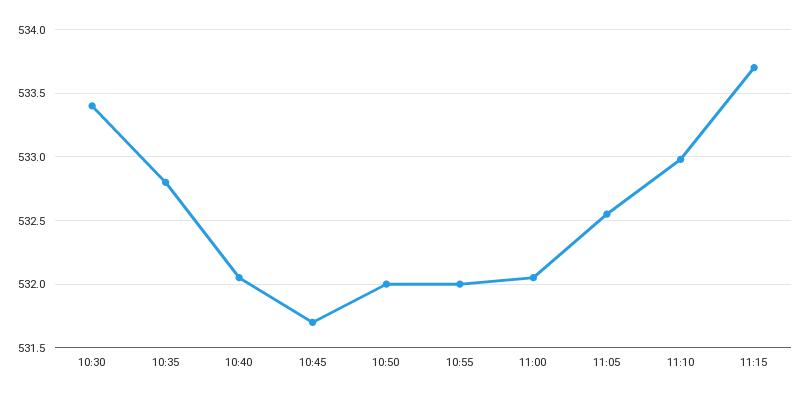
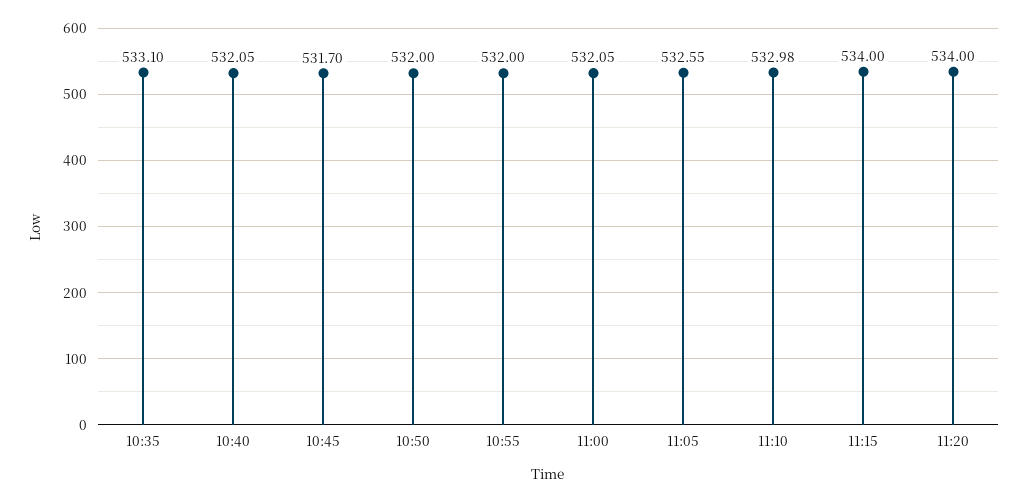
10:30: 533.4 -> none
10:35: 532.8 -> 533.1
11:15: 533.7 -> 534
11:20: none -> 534

